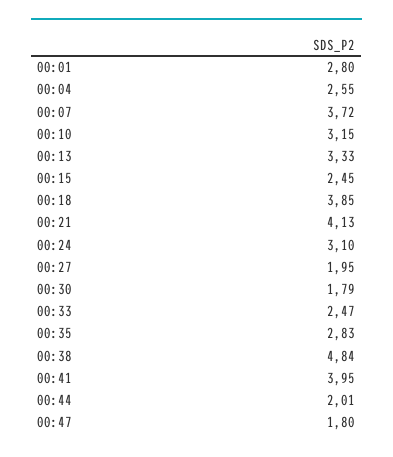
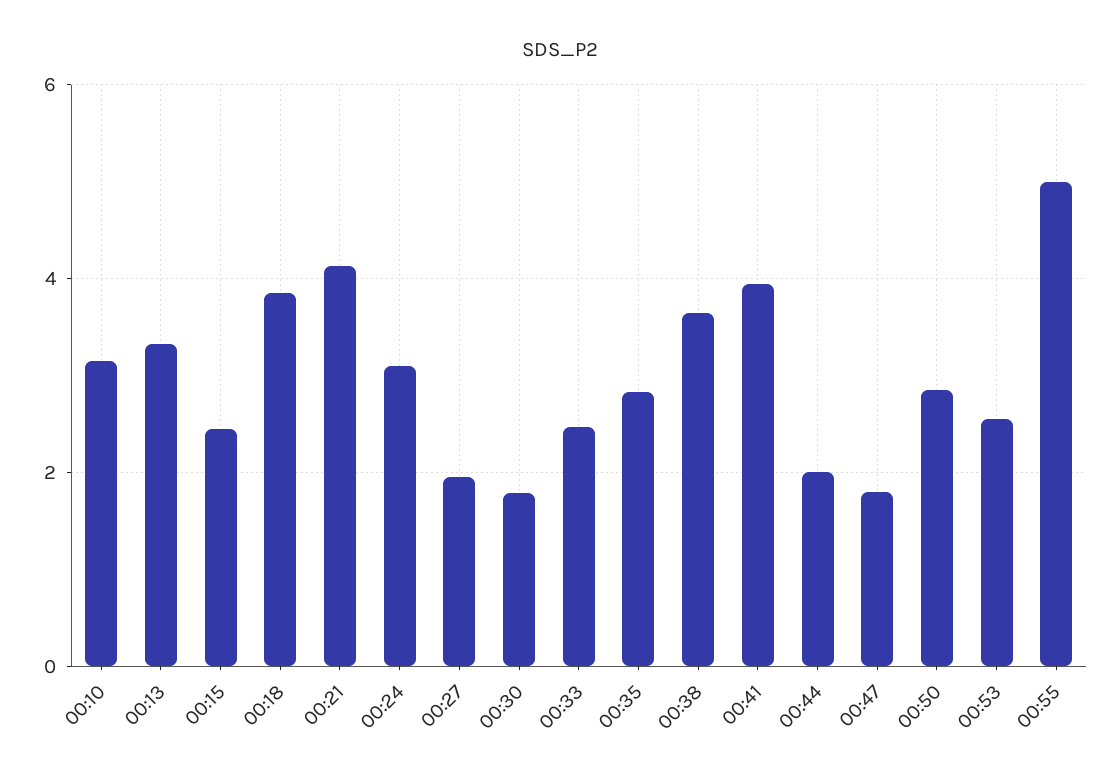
00:01: 2.8 -> none
00:04: 2.55 -> none
00:07: 3.72 -> none
00:38: 4.84 -> 3.6
00:50: none -> 2.8
00:53: none -> 2.6
00:55: none -> 5

